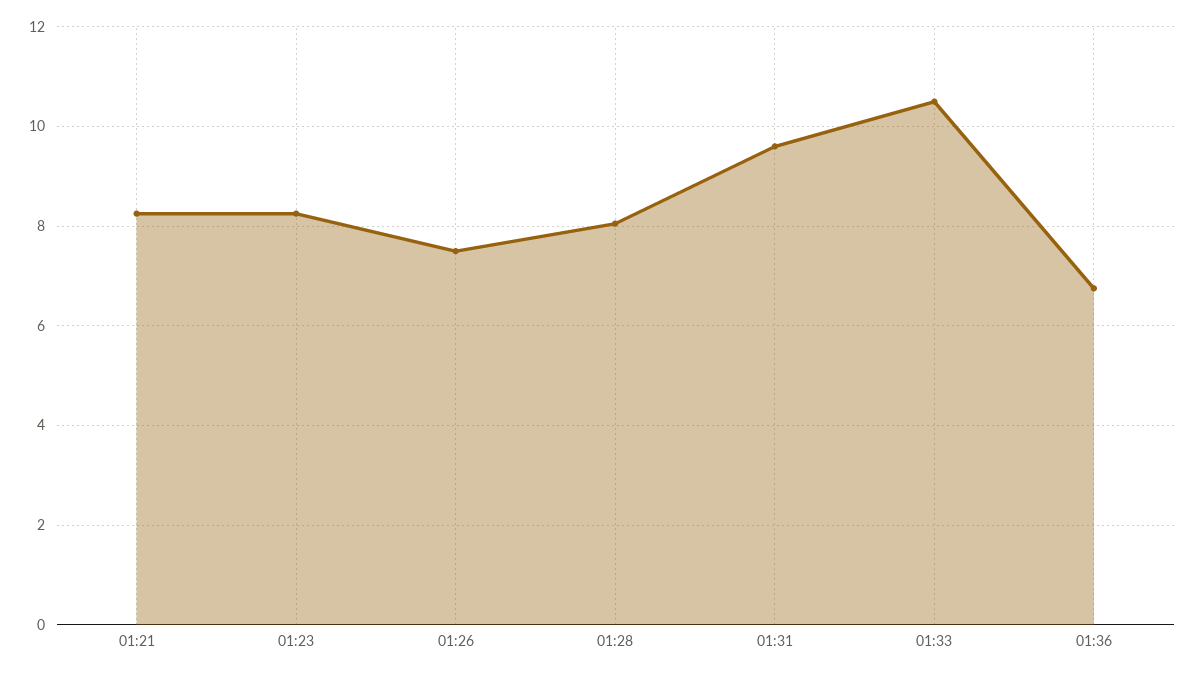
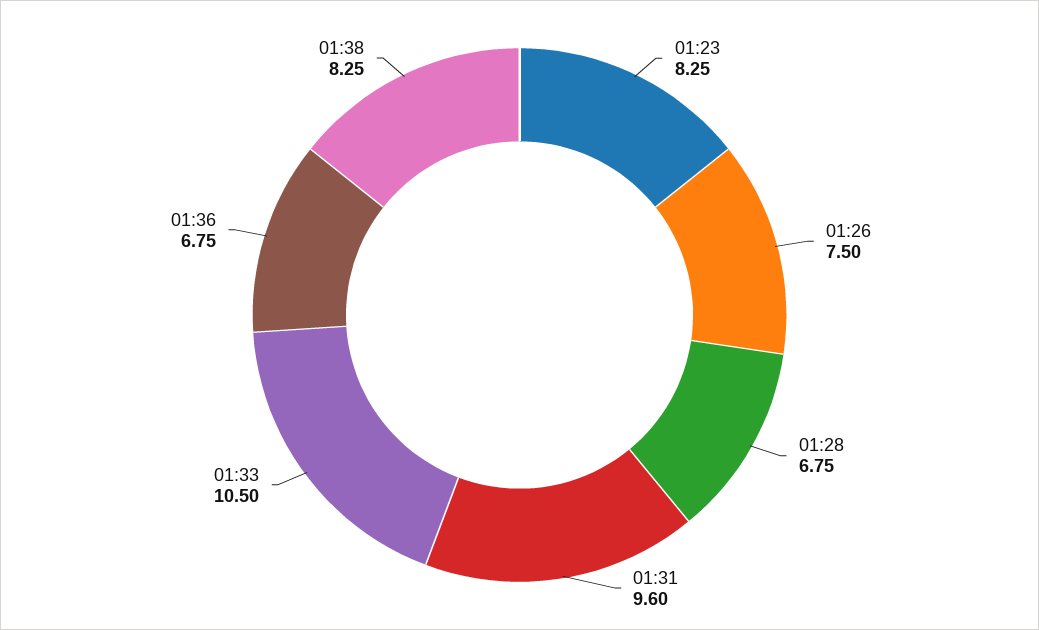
01:21: 8.2 -> none
01:28: 8 -> 6.75
01:38: none -> 8.25

